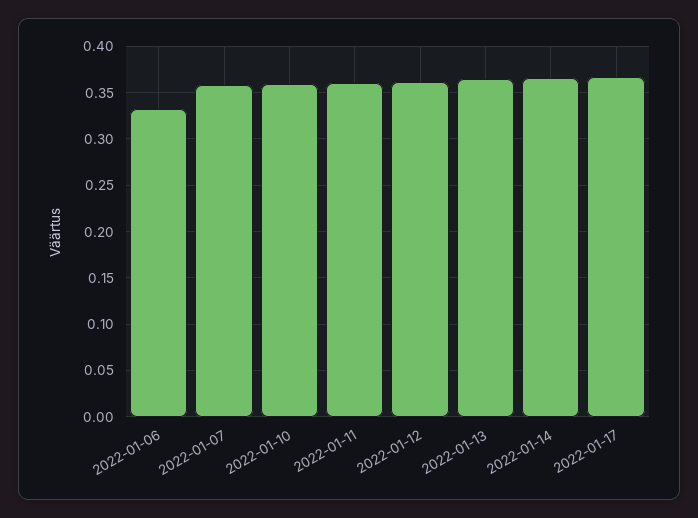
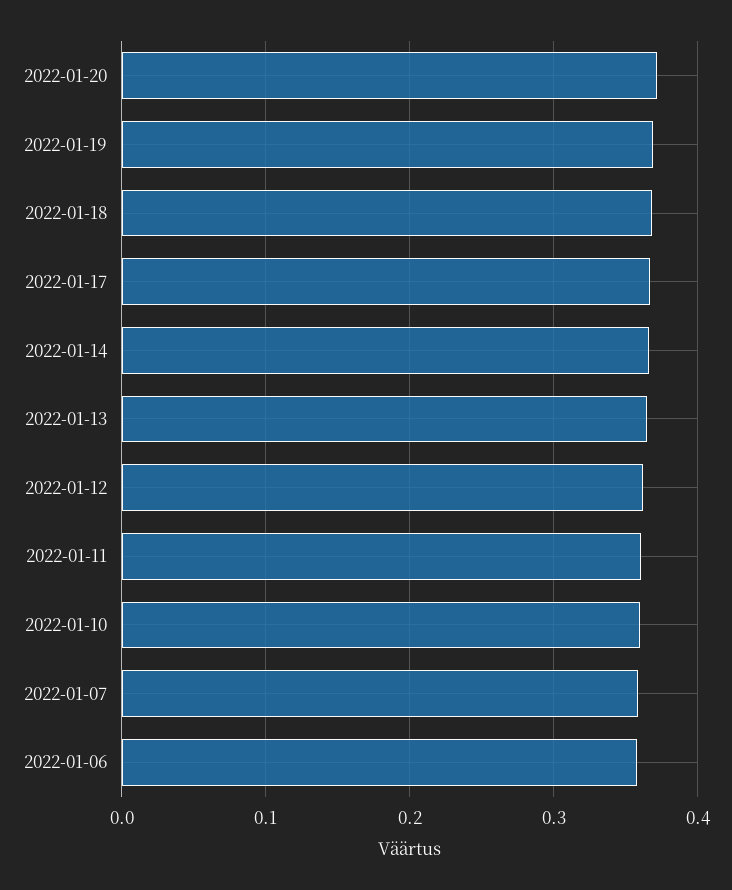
2022-01-06: 0.33 -> 0.36
2022-01-20: none -> 0.37
2022-01-19: none -> 0.37
2022-01-18: none -> 0.37

